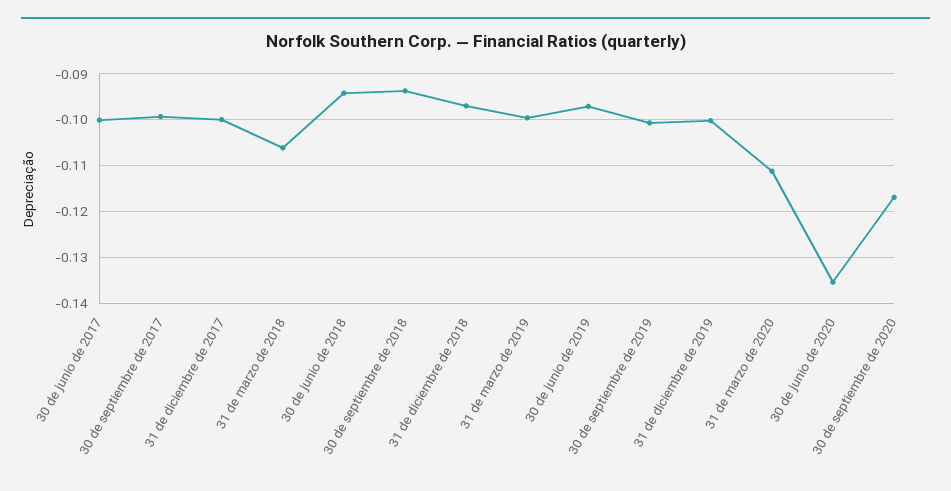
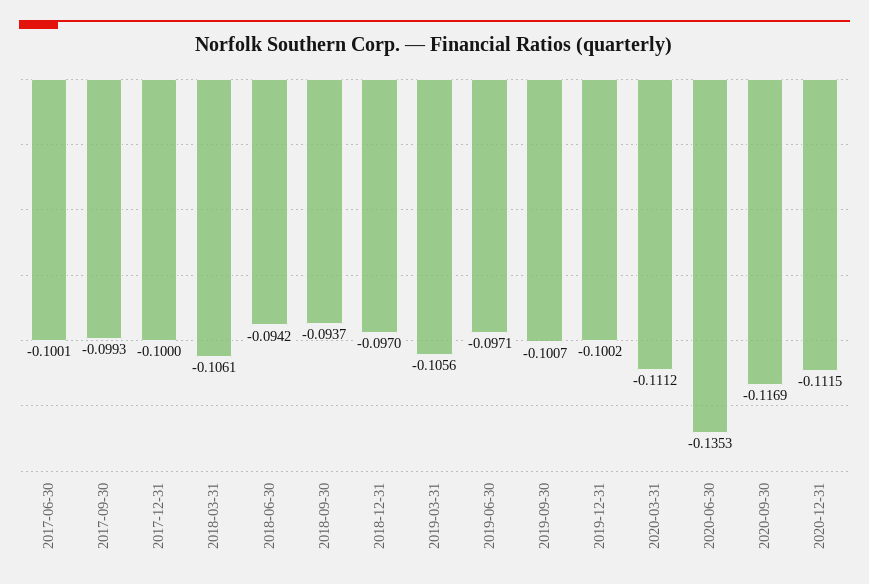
31 de marzo de 2019: -0.1 -> -0.1056
2020-12-31: none -> -0.1115

